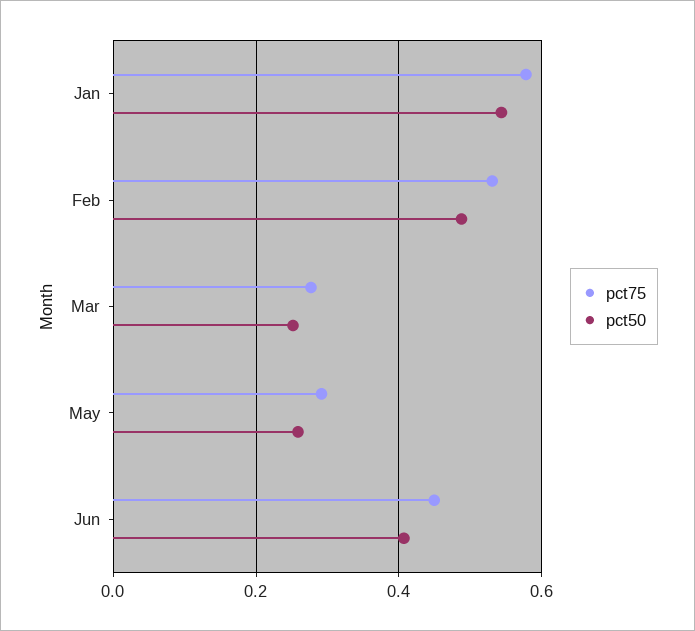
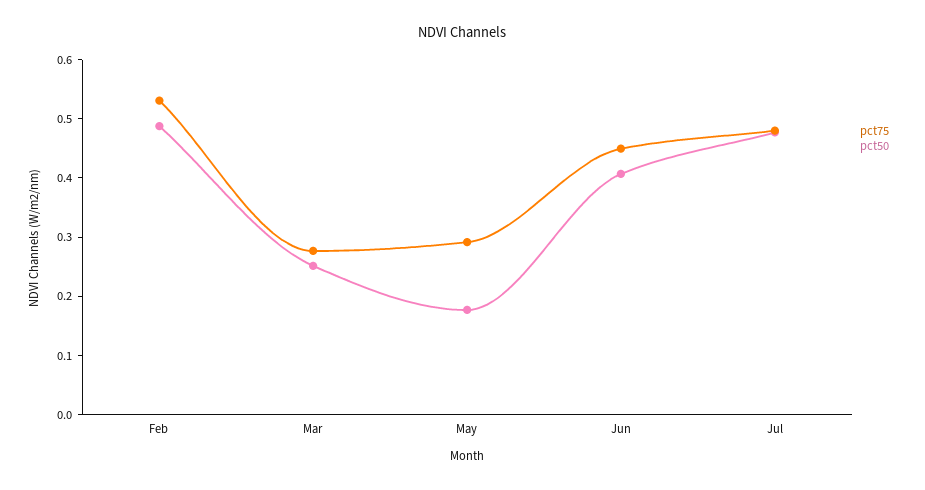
pct75, Jan: 0.58 -> none
pct50, Jan: 0.54 -> none
pct50, May: 0.26 -> 0.18
pct75, Jul: none -> 0.48
pct50, Jul: none -> 0.48

